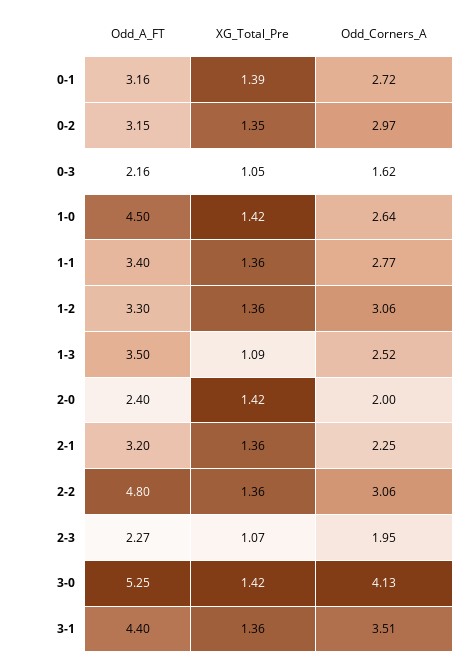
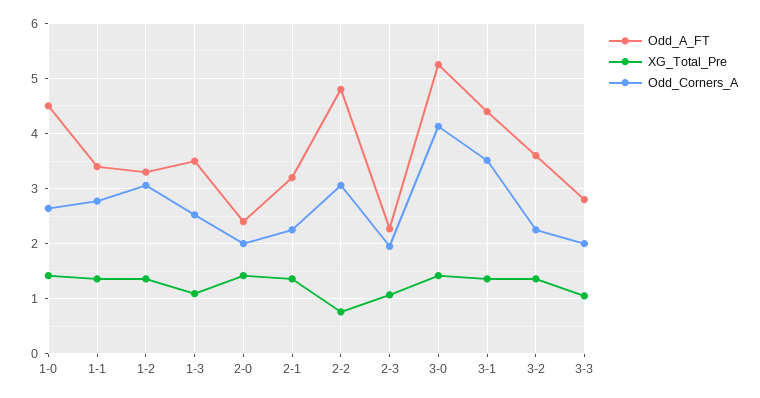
Odd_A_FT, 0-1: 3.16 -> none
XG_Total_Pre, 0-1: 1.39 -> none
Odd_Corners_A, 0-1: 2.72 -> none
Odd_A_FT, 0-2: 3.15 -> none
XG_Total_Pre, 0-2: 1.35 -> none
Odd_Corners_A, 0-2: 2.97 -> none
Odd_A_FT, 0-3: 2.16 -> none
XG_Total_Pre, 0-3: 1.05 -> none
Odd_Corners_A, 0-3: 1.62 -> none
XG_Total_Pre, 2-2: 1.36 -> 0.8
Odd_A_FT, 3-2: none -> 3.6
XG_Total_Pre, 3-2: none -> 1.4
Odd_Corners_A, 3-2: none -> 2.2
Odd_A_FT, 3-3: none -> 2.8
XG_Total_Pre, 3-3: none -> 1
Odd_Corners_A, 3-3: none -> 2

